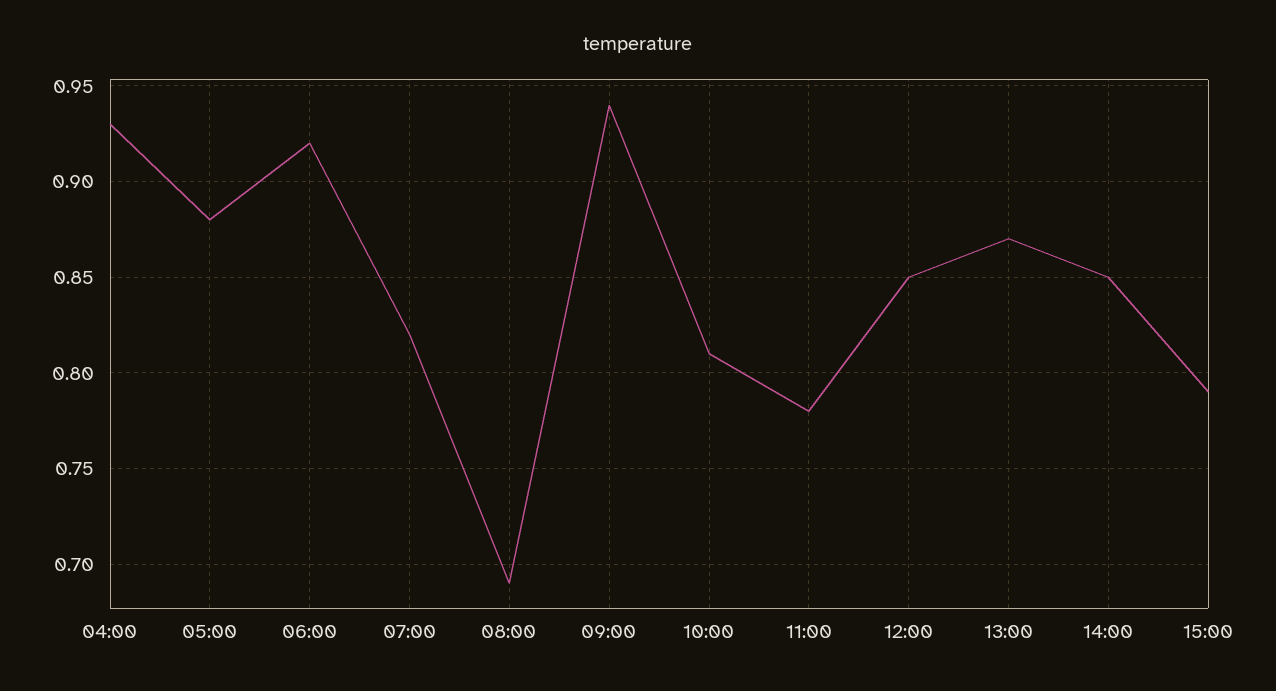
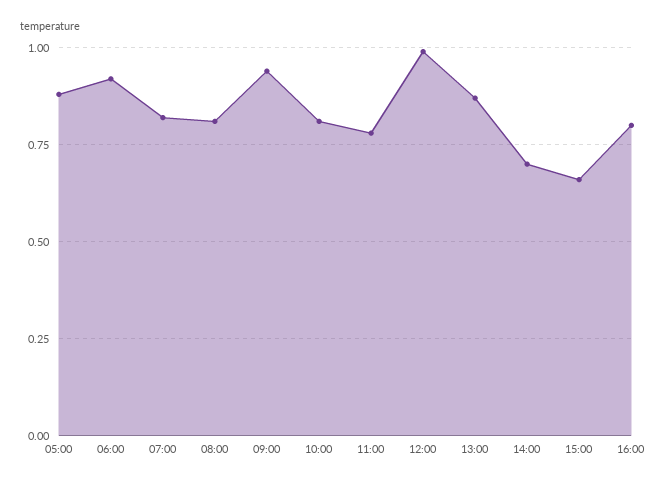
04:00: 0.93 -> none
08:00: 0.69 -> 0.8
12:00: 0.85 -> 1
14:00: 0.85 -> 0.7
15:00: 0.79 -> 0.65
16:00: none -> 0.8

